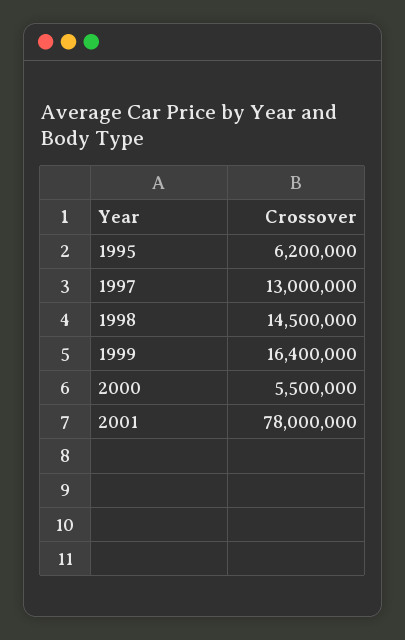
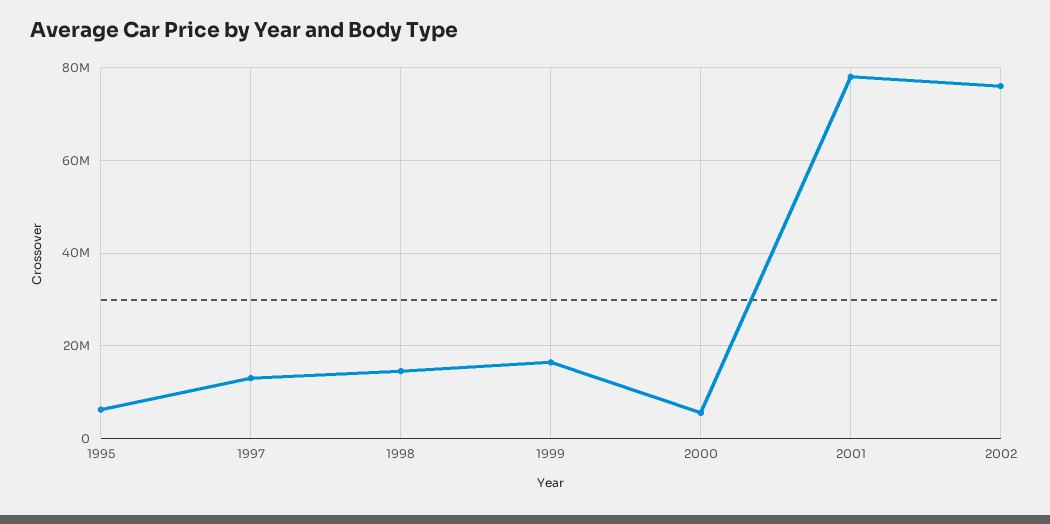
2002: none -> 76000000

